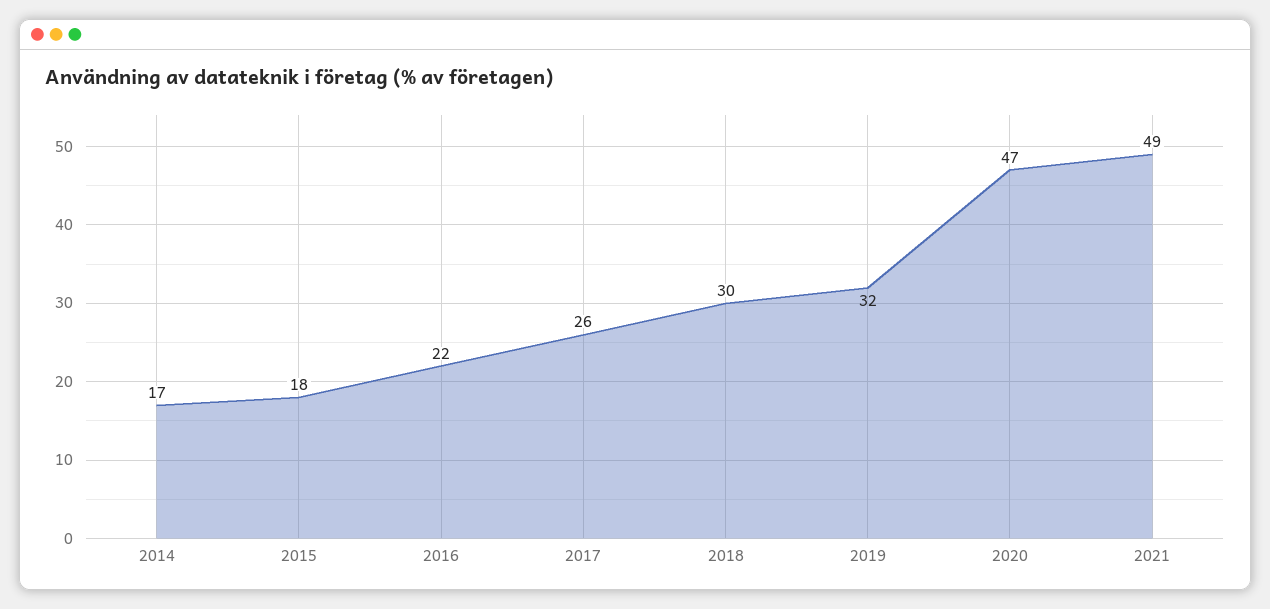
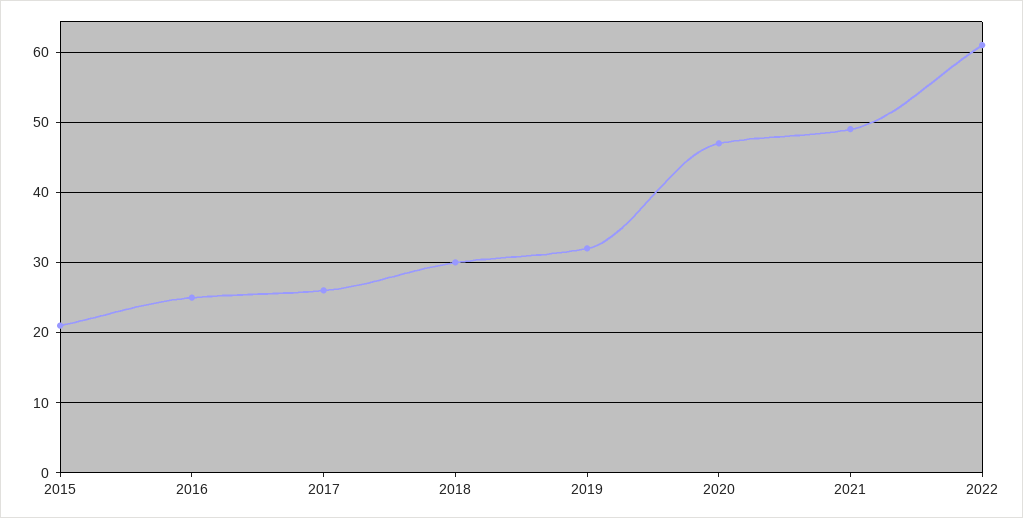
2014: 17 -> none
2015: 18 -> 21
2016: 22 -> 25
2022: none -> 61

